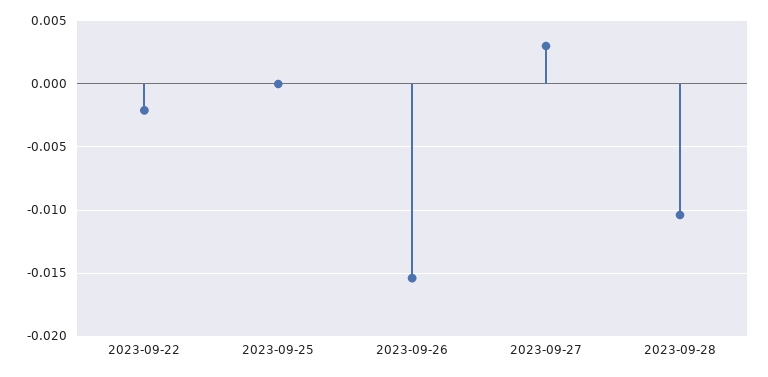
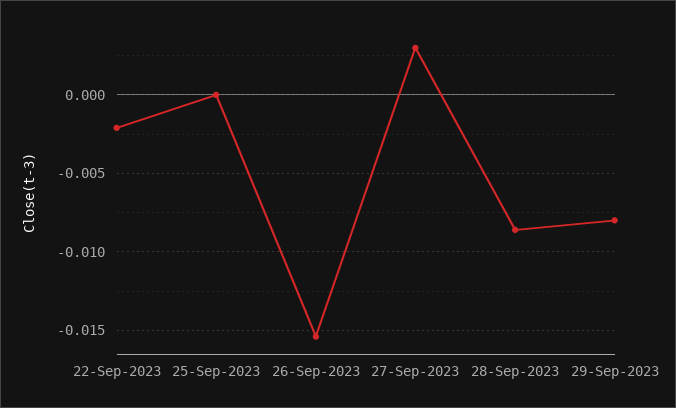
2023-09-28: -0.0105 -> -0.0085
29-Sep-2023: none -> -0.008

